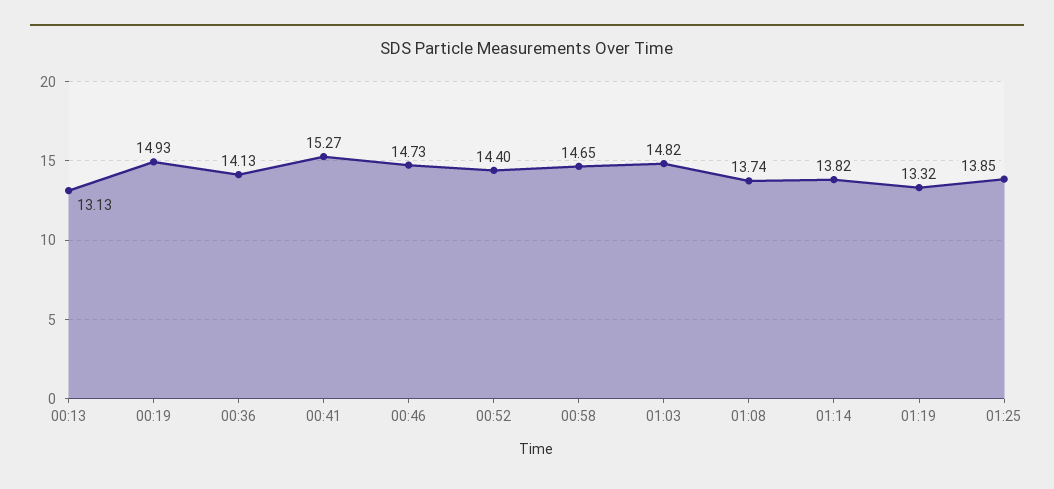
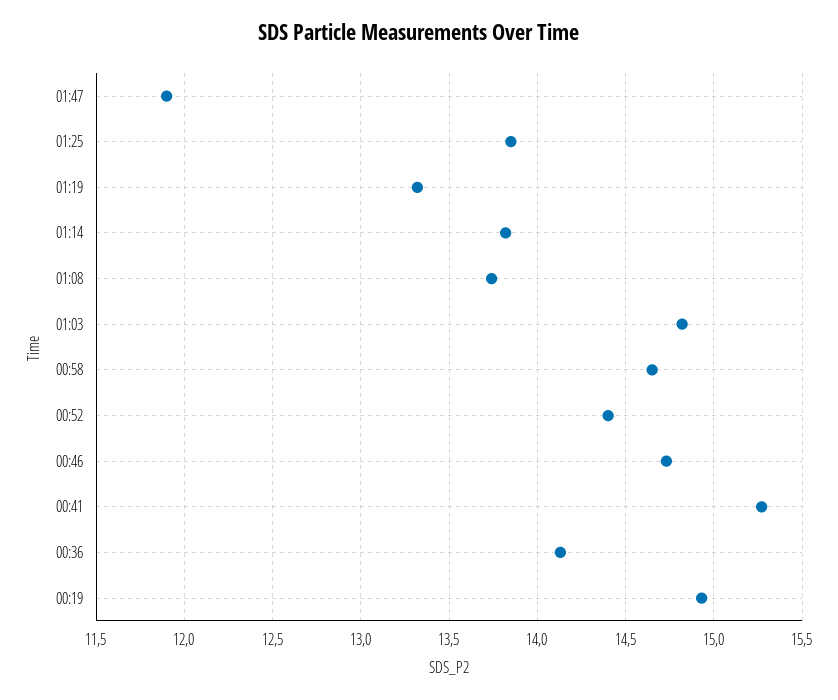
00:13: 13.13 -> none
01:47: none -> 11.9

